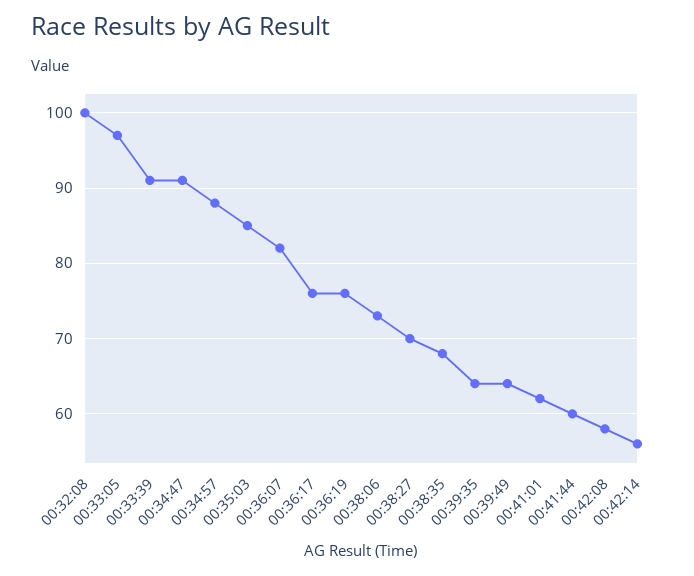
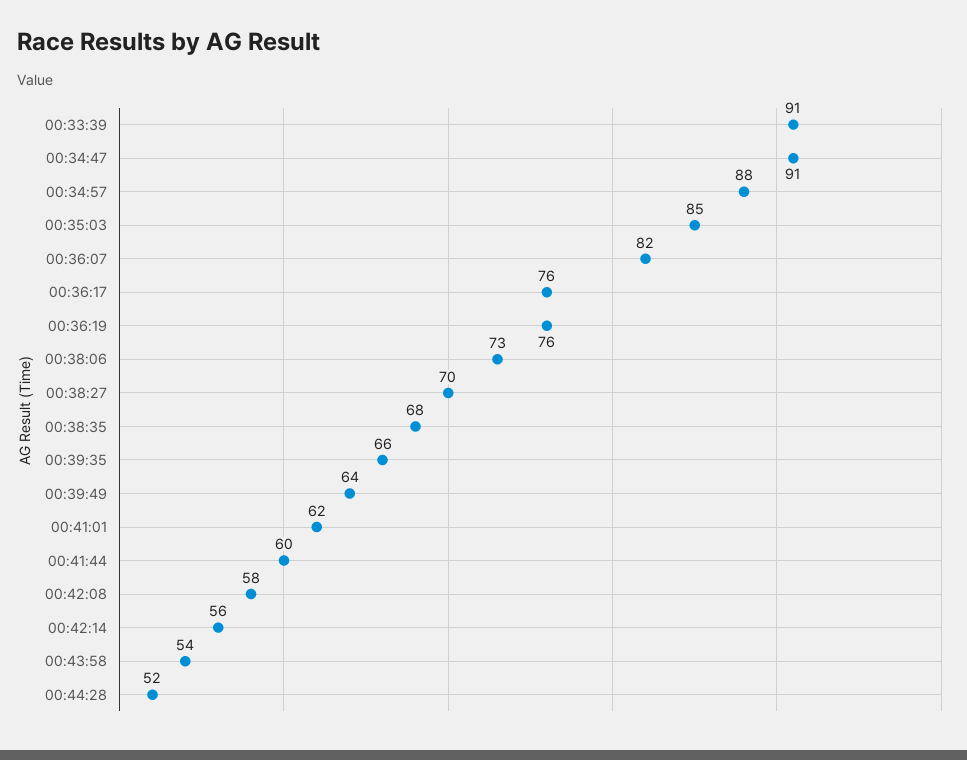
00:32:08: 100 -> none
00:33:05: 97 -> none
00:39:35: 64 -> 66
00:43:58: none -> 54
00:44:28: none -> 52

